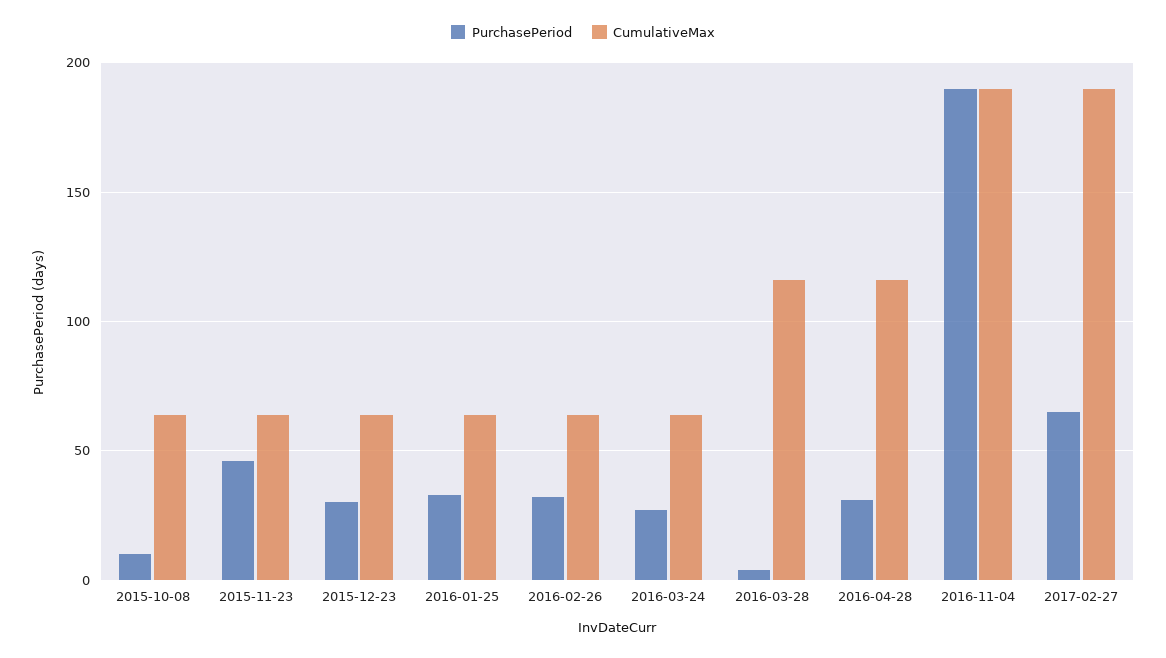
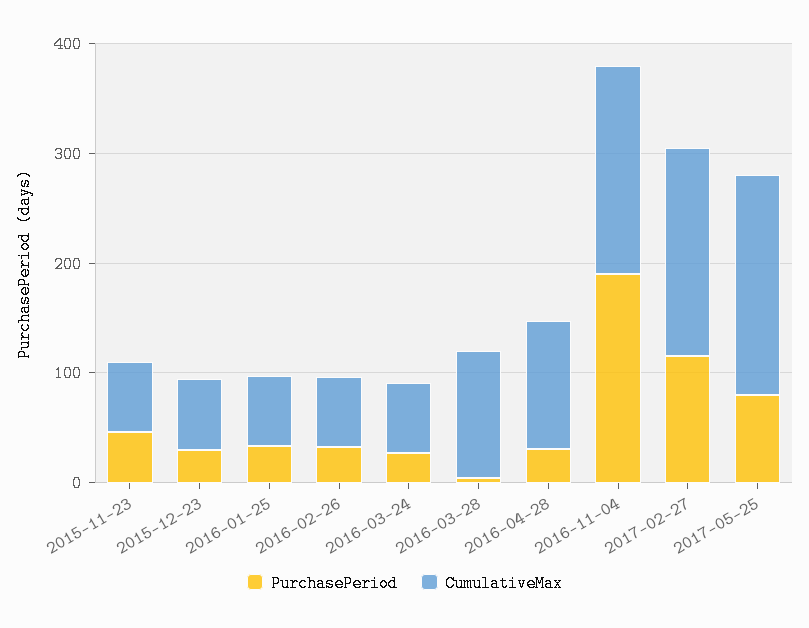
PurchasePeriod, 2015-10-08: 10 -> none
CumulativeMax, 2015-10-08: 65 -> none
PurchasePeriod, 2017-02-27: 65 -> 120
PurchasePeriod, 2017-05-25: none -> 80
CumulativeMax, 2017-05-25: none -> 200

